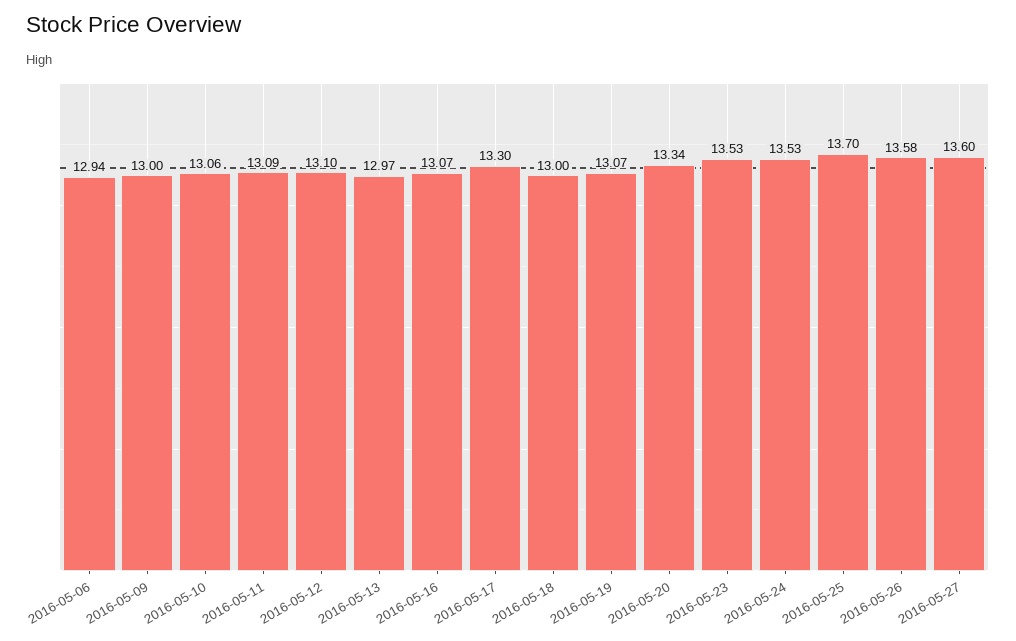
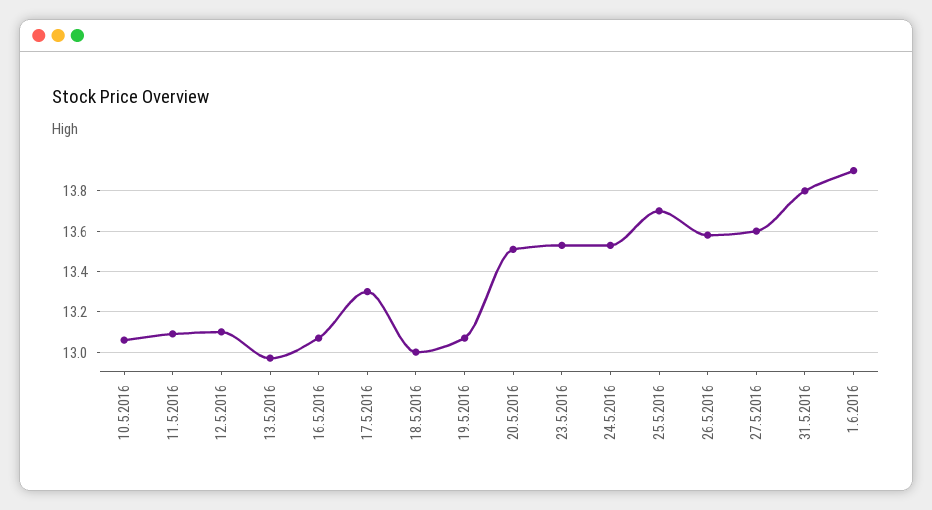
2016-05-06: 12.94 -> none
2016-05-09: 13 -> none
2016-05-20: 13.34 -> 13.5
31.5.2016: none -> 13.8
1.6.2016: none -> 13.9

